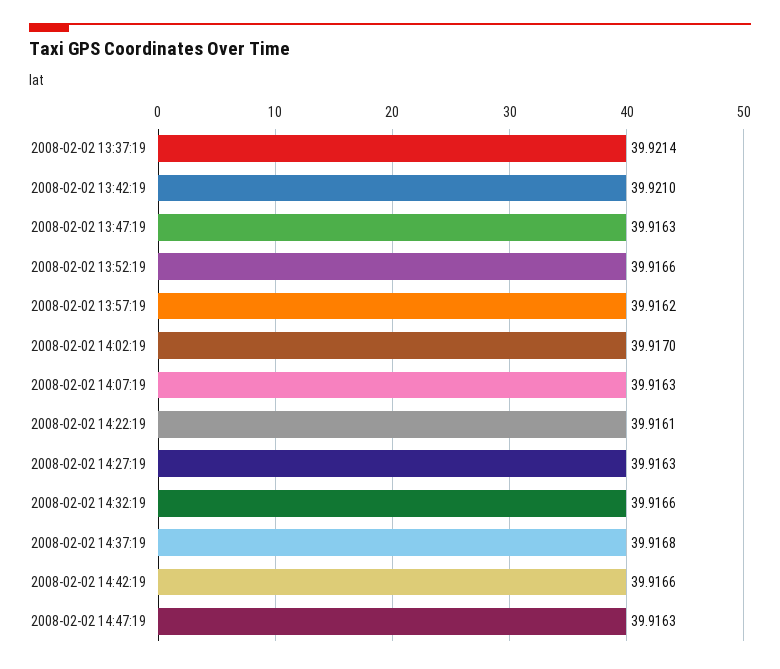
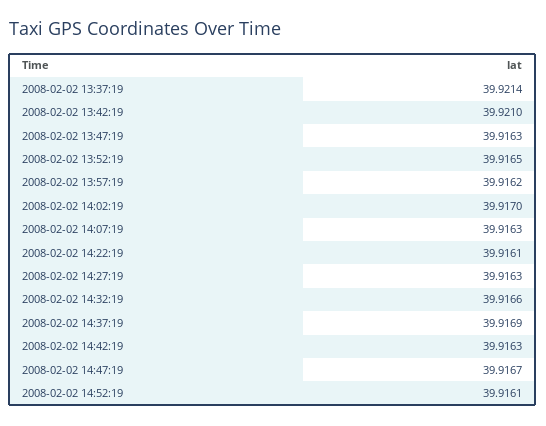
2008-02-02 13:52:19: 39.9166 -> 39.9165
2008-02-02 14:37:19: 39.9168 -> 39.9169
2008-02-02 14:42:19: 39.9166 -> 39.9163
2008-02-02 14:47:19: 39.9163 -> 39.9167
2008-02-02 14:52:19: none -> 39.9161

